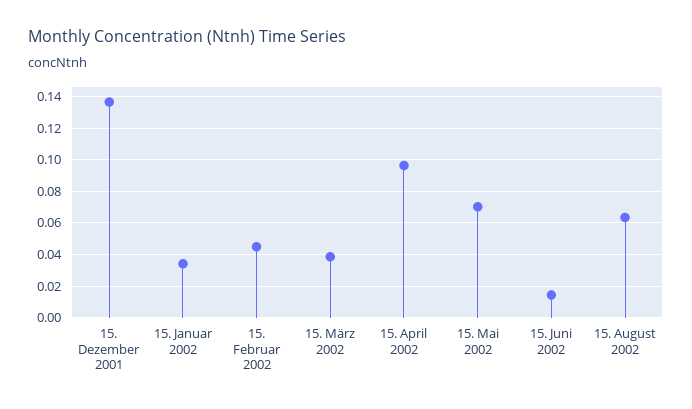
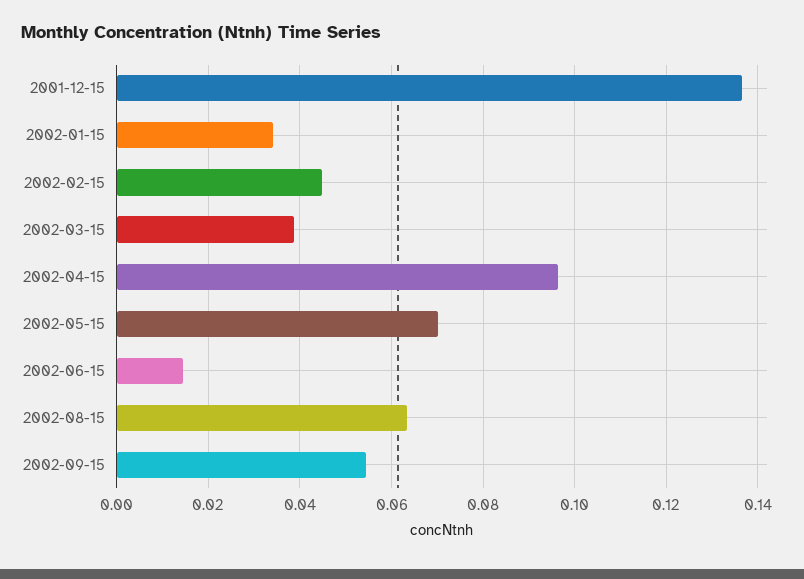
2002-09-15: none -> 0.054

